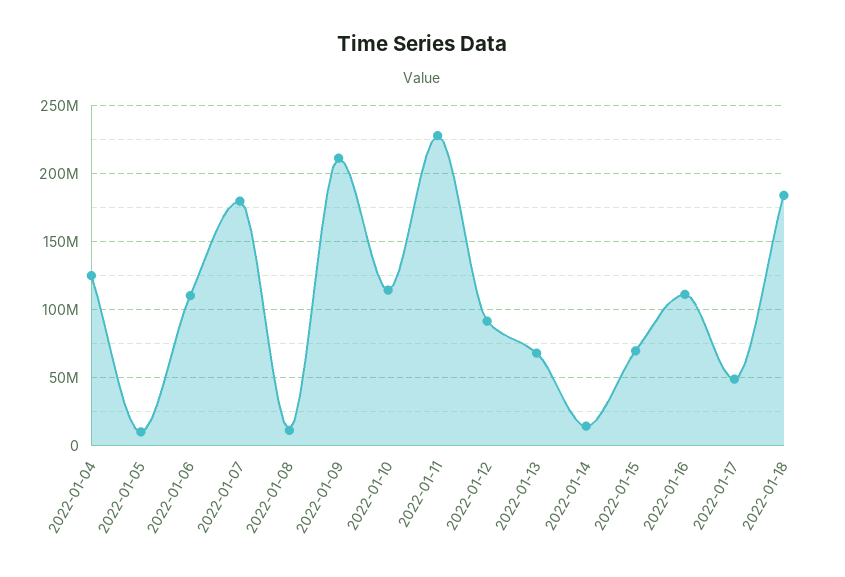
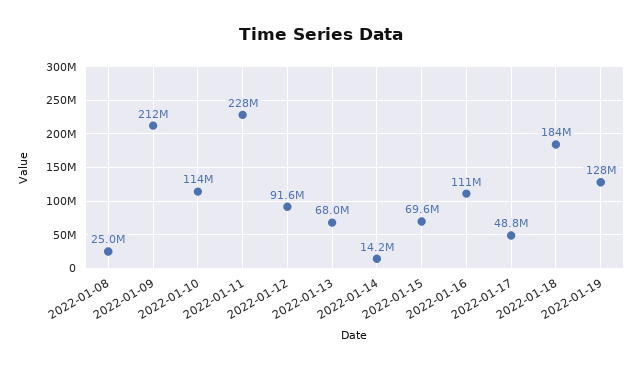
2022-01-04: 125000000 -> none
2022-01-05: 10000000 -> none
2022-01-06: 110000000 -> none
2022-01-07: 180000000 -> none
2022-01-08: 10000000 -> 25000000
2022-01-19: none -> 128000000

